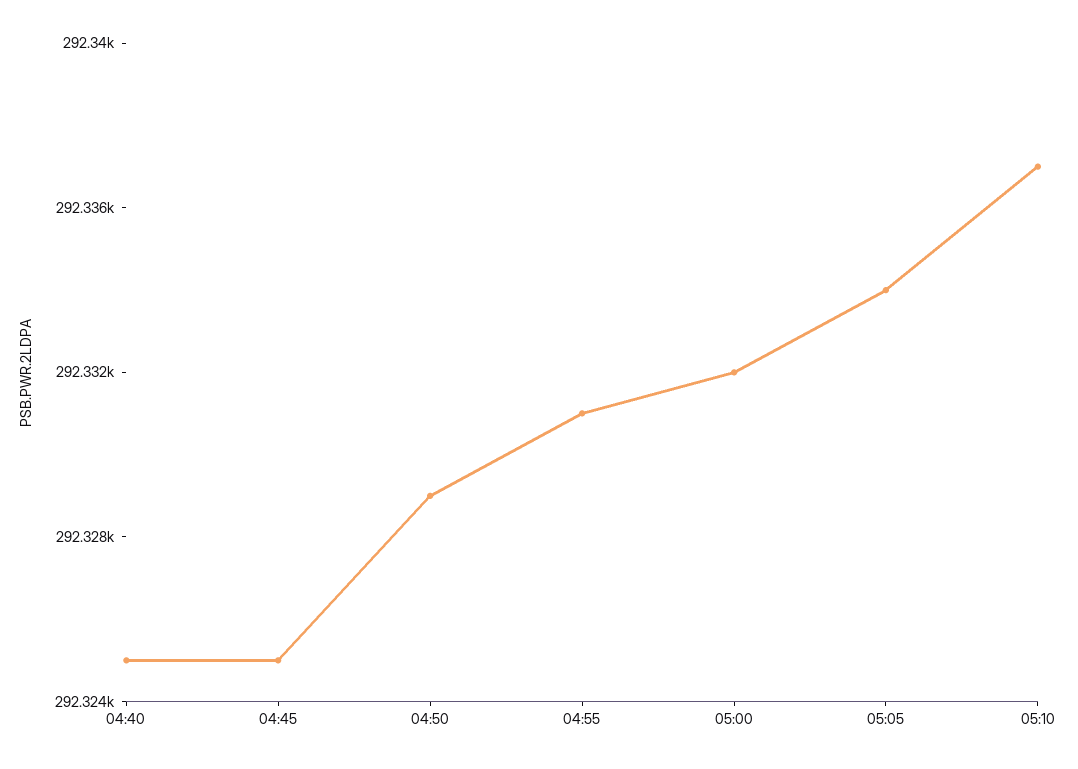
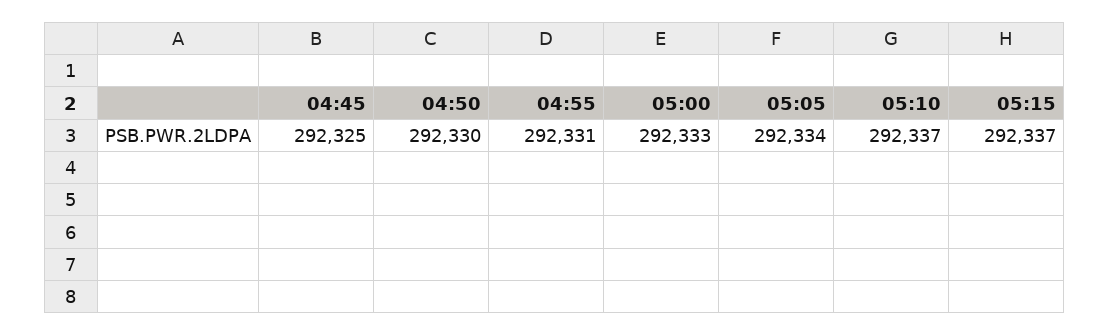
04:40: 292325 -> none
04:50: 292329 -> 292330
05:00: 292332 -> 292333
05:15: none -> 292337

